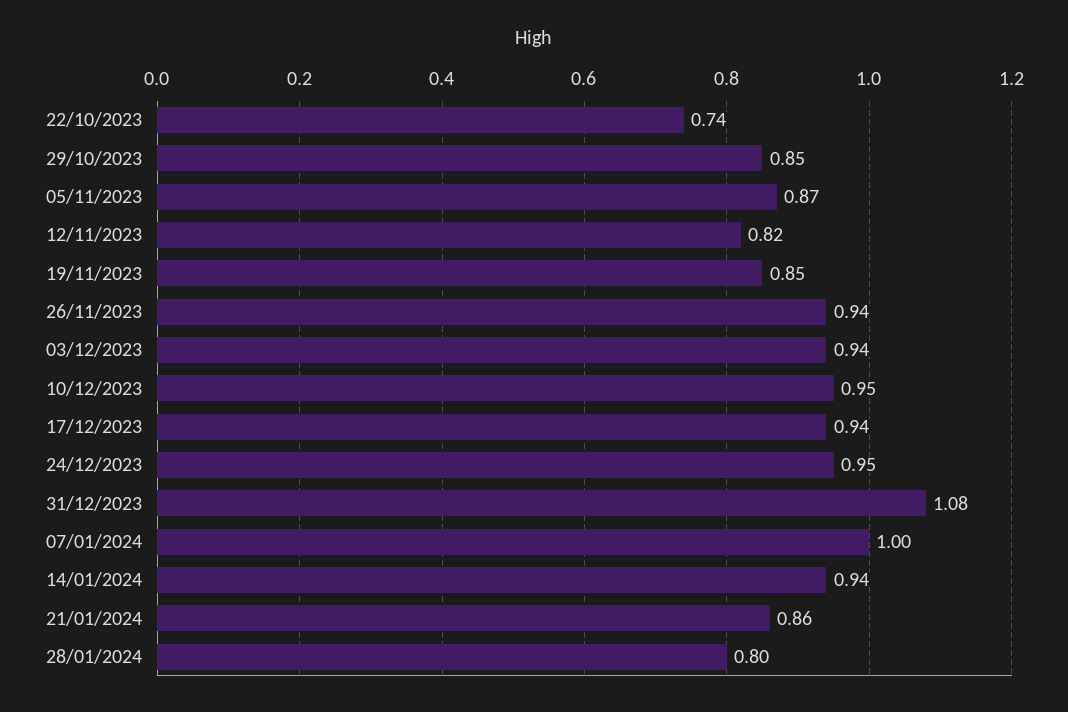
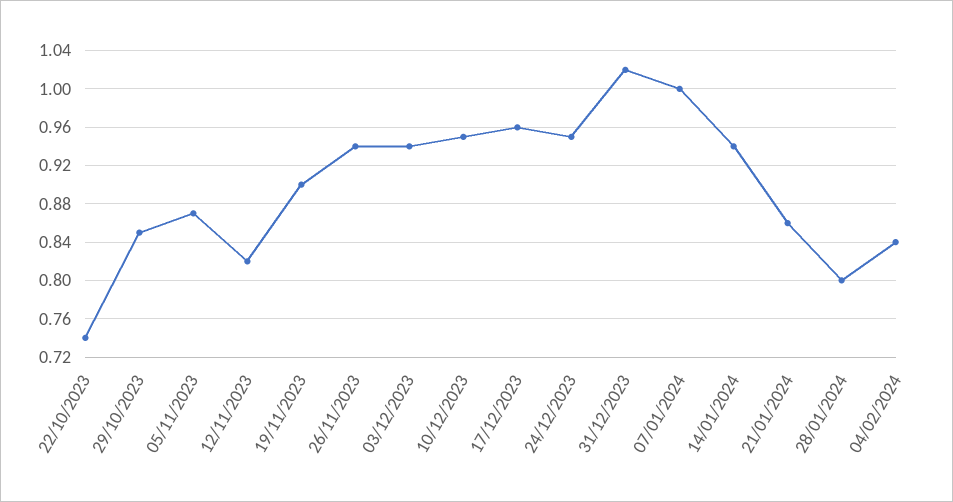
19/11/2023: 0.85 -> 0.9
17/12/2023: 0.94 -> 0.96
31/12/2023: 1.08 -> 1.02
04/02/2024: none -> 0.84

